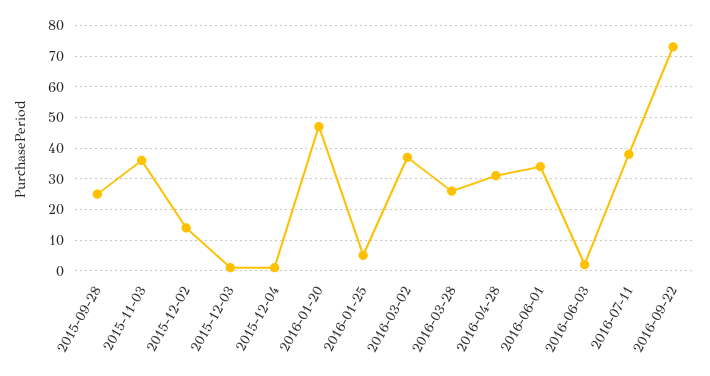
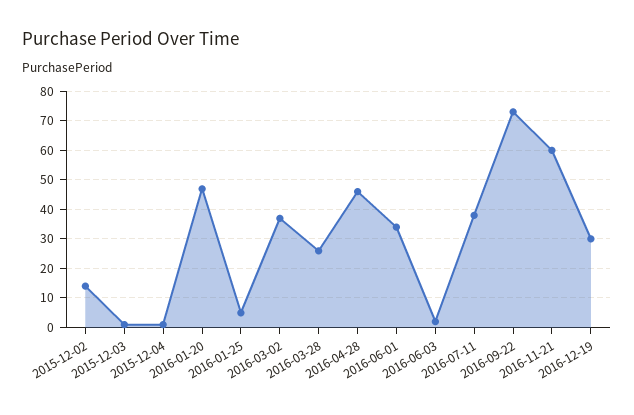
2015-09-28: 25 -> none
2015-11-03: 35 -> none
2016-04-28: 30 -> 45
2016-11-21: none -> 60
2016-12-19: none -> 30

